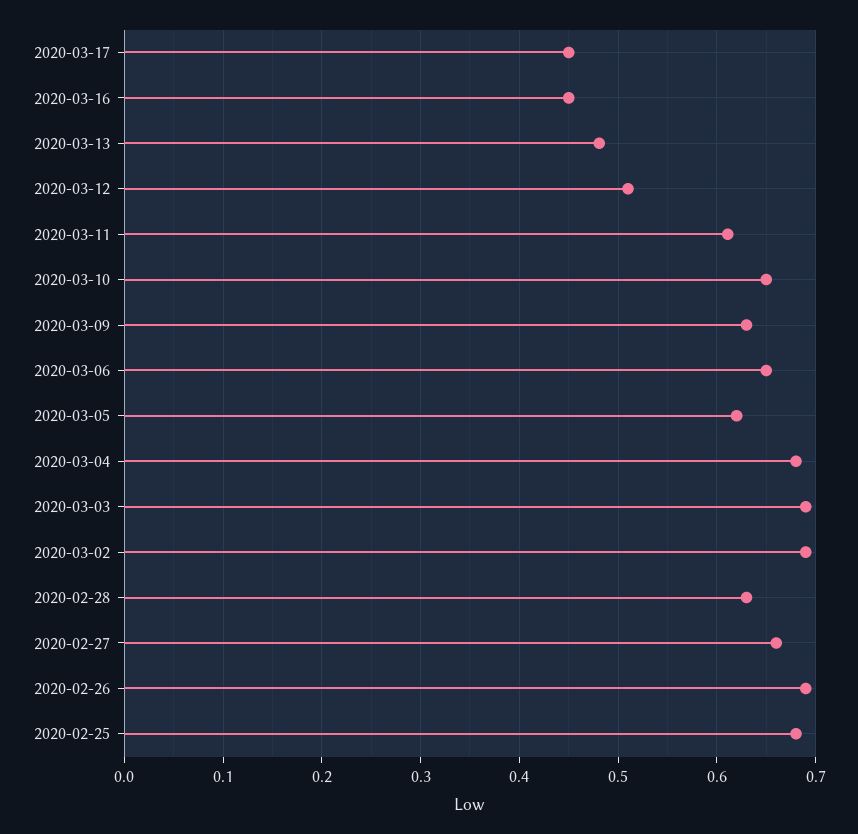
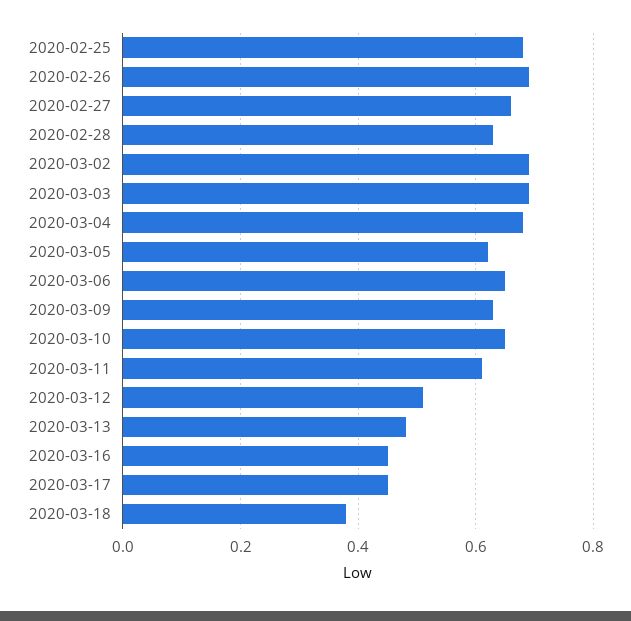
2020-03-18: none -> 0.38

